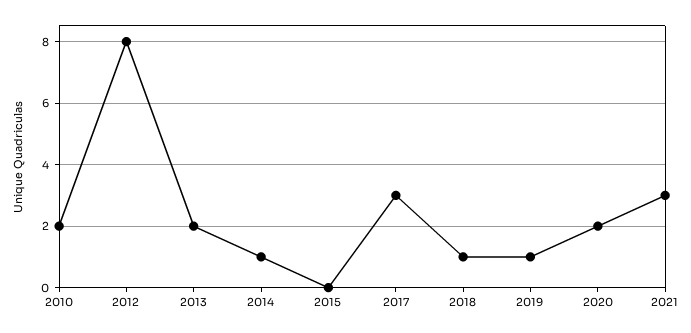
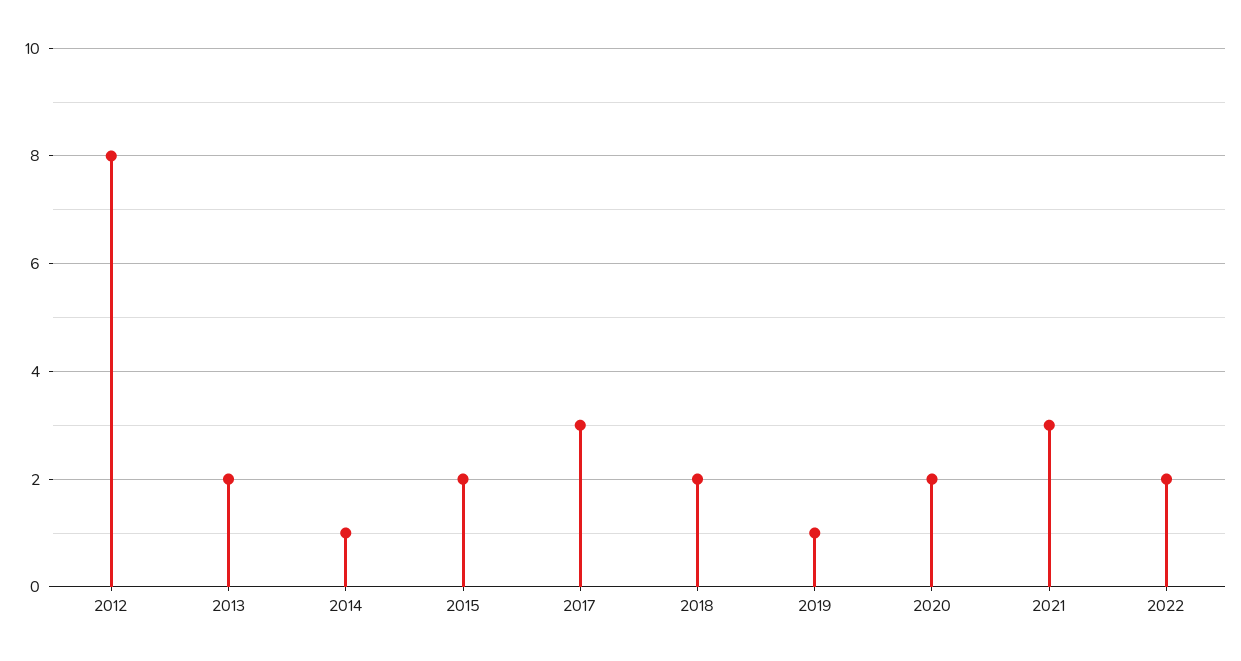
2010: 2 -> none
2015: 0 -> 2
2018: 1 -> 2
2022: none -> 2

